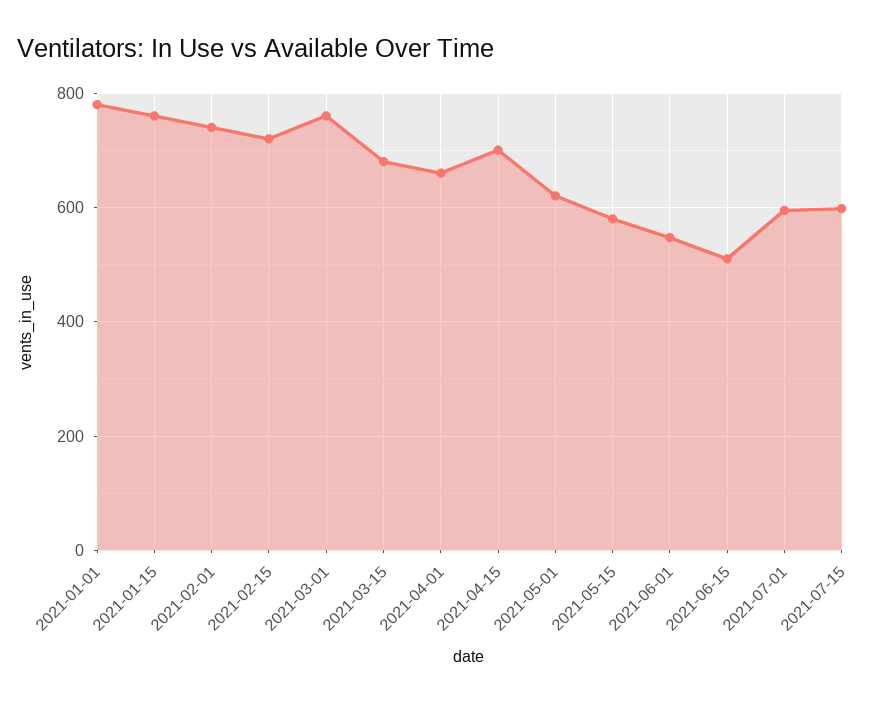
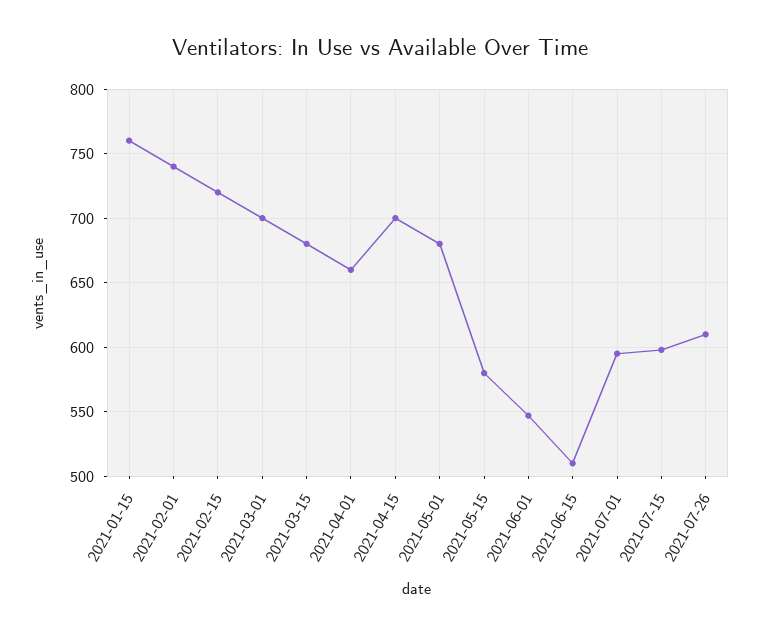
2021-01-01: 780 -> none
2021-03-01: 760 -> 700
2021-05-01: 620 -> 680
2021-07-26: none -> 610

